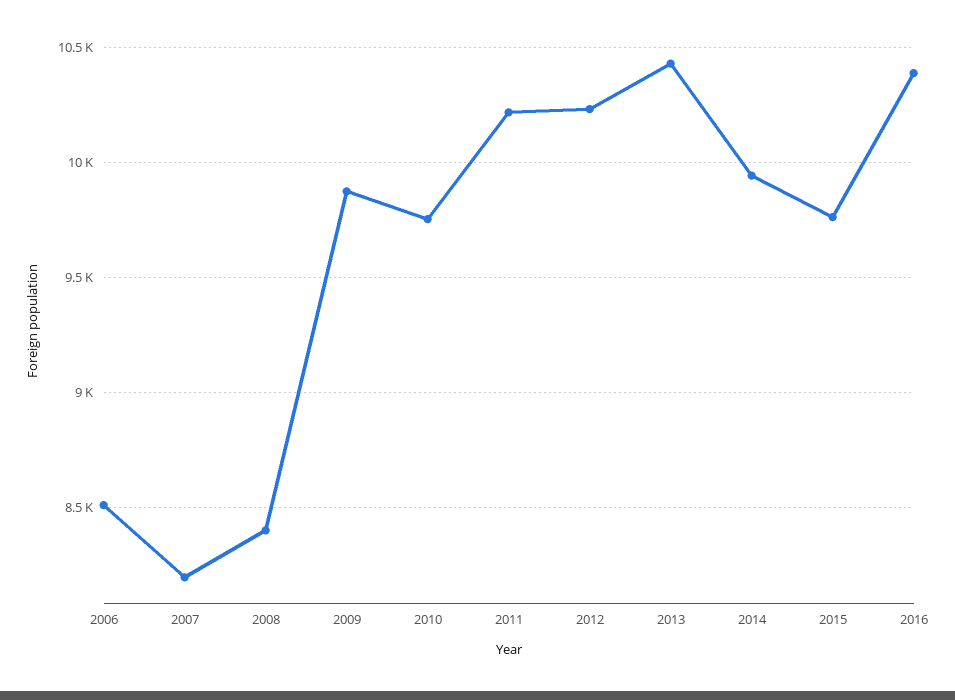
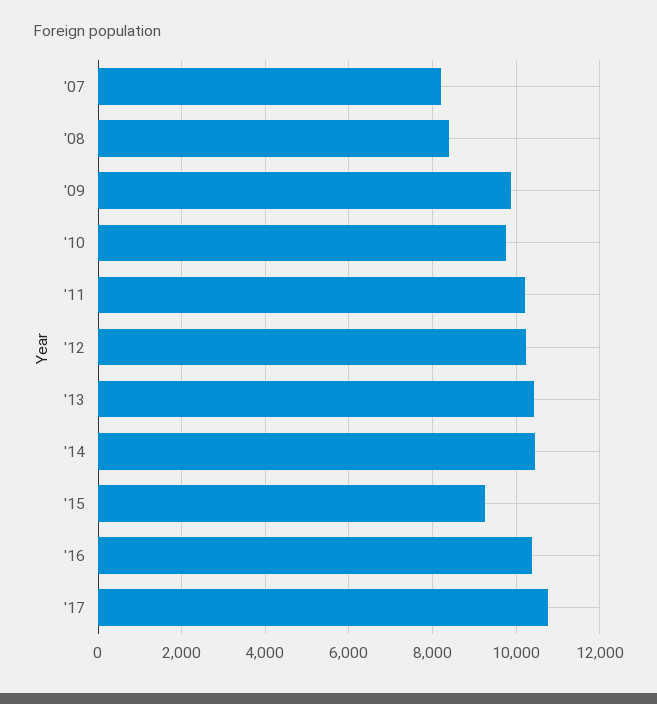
2006: 8500 -> none
2014: 9950 -> 10400
2015: 9750 -> 9200
'17: none -> 10800

